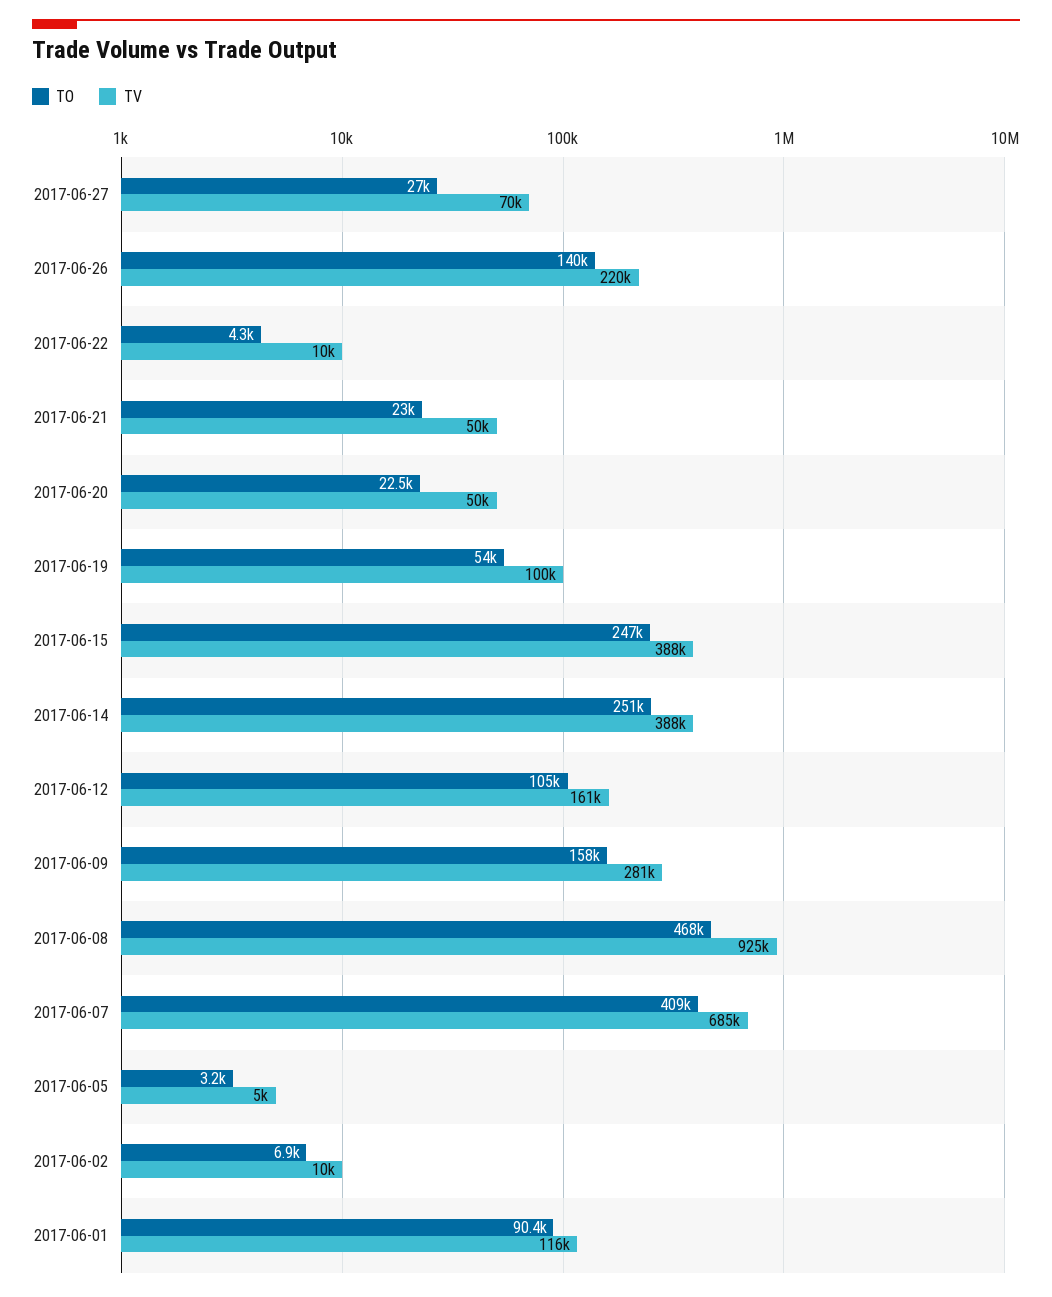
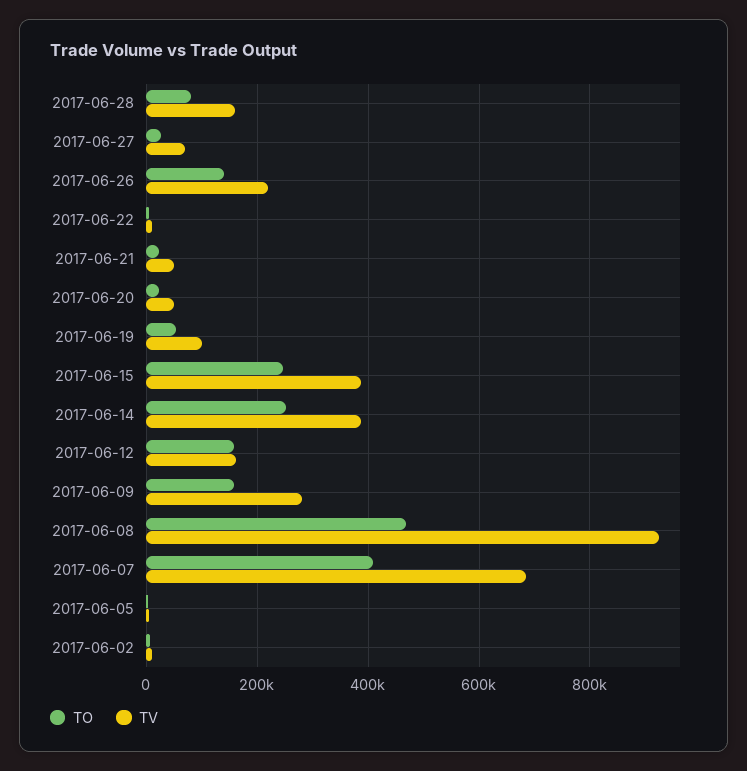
TO, 2017-06-12: 105000 -> 160000
TO, 2017-06-01: 90400 -> none
TV, 2017-06-01: 116000 -> none
TO, 2017-06-28: none -> 80000
TV, 2017-06-28: none -> 160000

